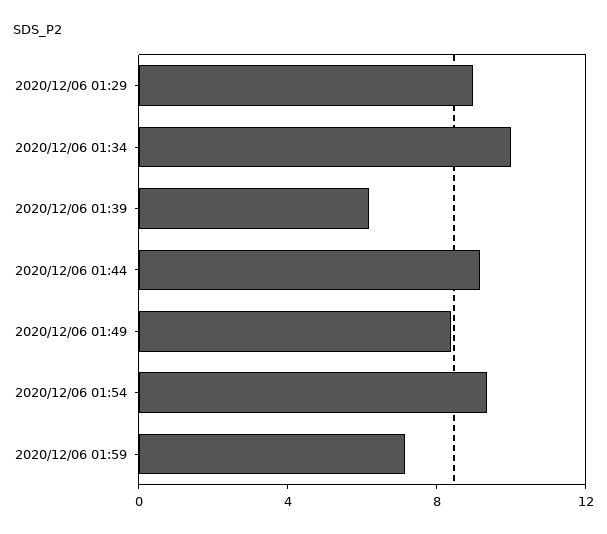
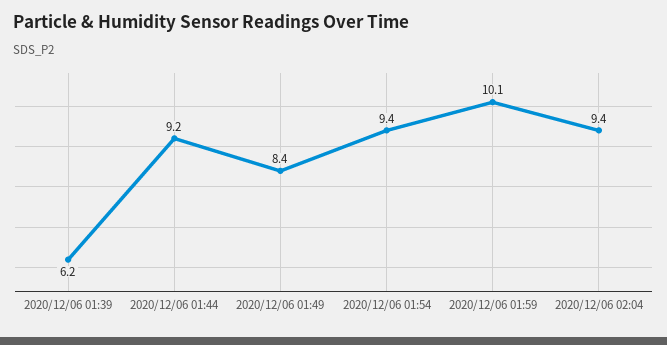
2020/12/06 01:29: 9 -> none
2020/12/06 01:34: 10 -> none
2020/12/06 01:59: 7 -> 10.1
2020/12/06 02:04: none -> 9.4

